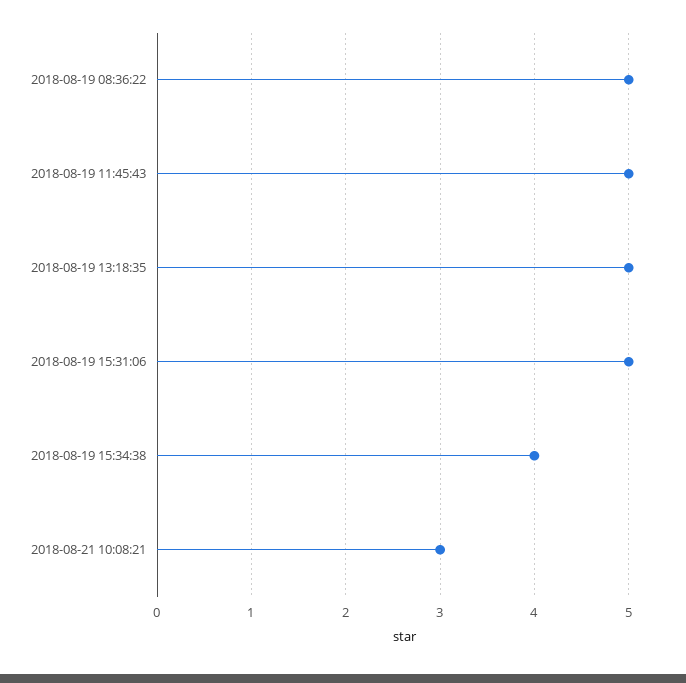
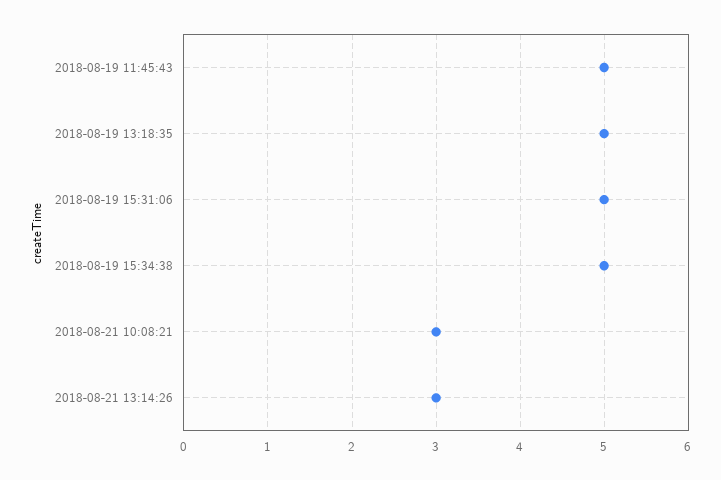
2018-08-19 08:36:22: 5 -> none
2018-08-19 15:34:38: 4 -> 5
2018-08-21 13:14:26: none -> 3

